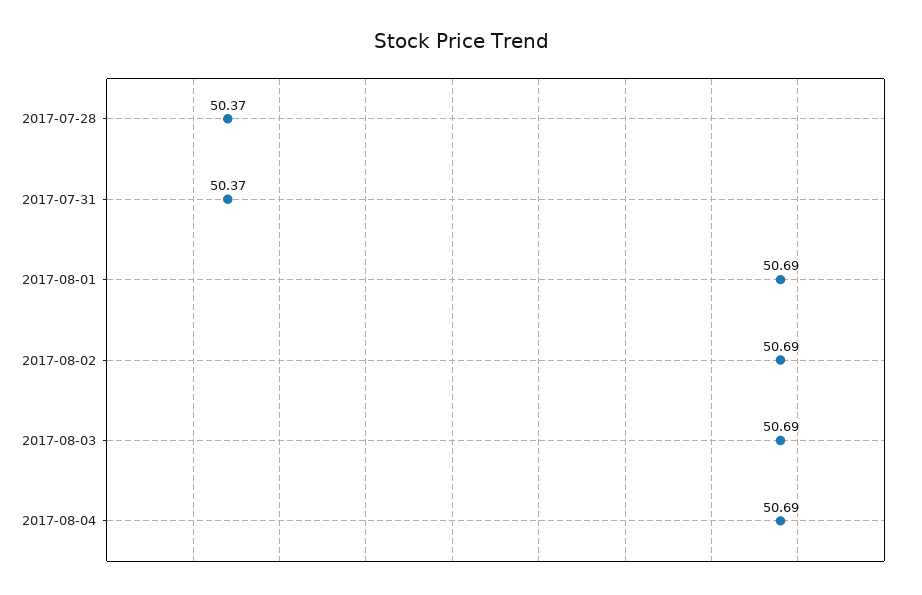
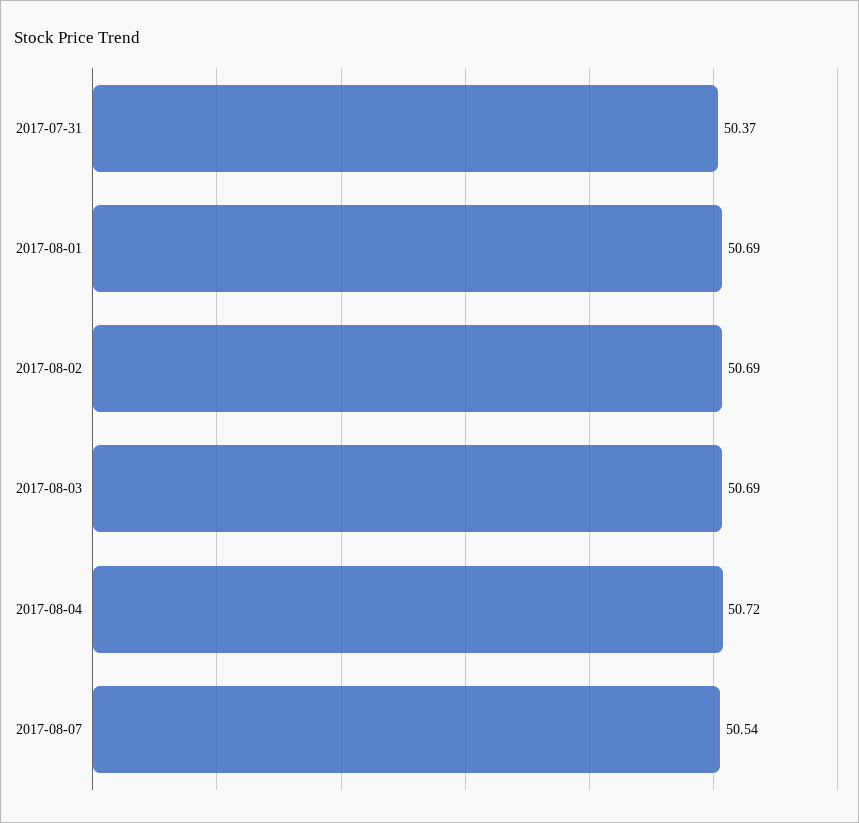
2017-07-28: 50.37 -> none
2017-08-04: 50.69 -> 50.72
2017-08-07: none -> 50.54

